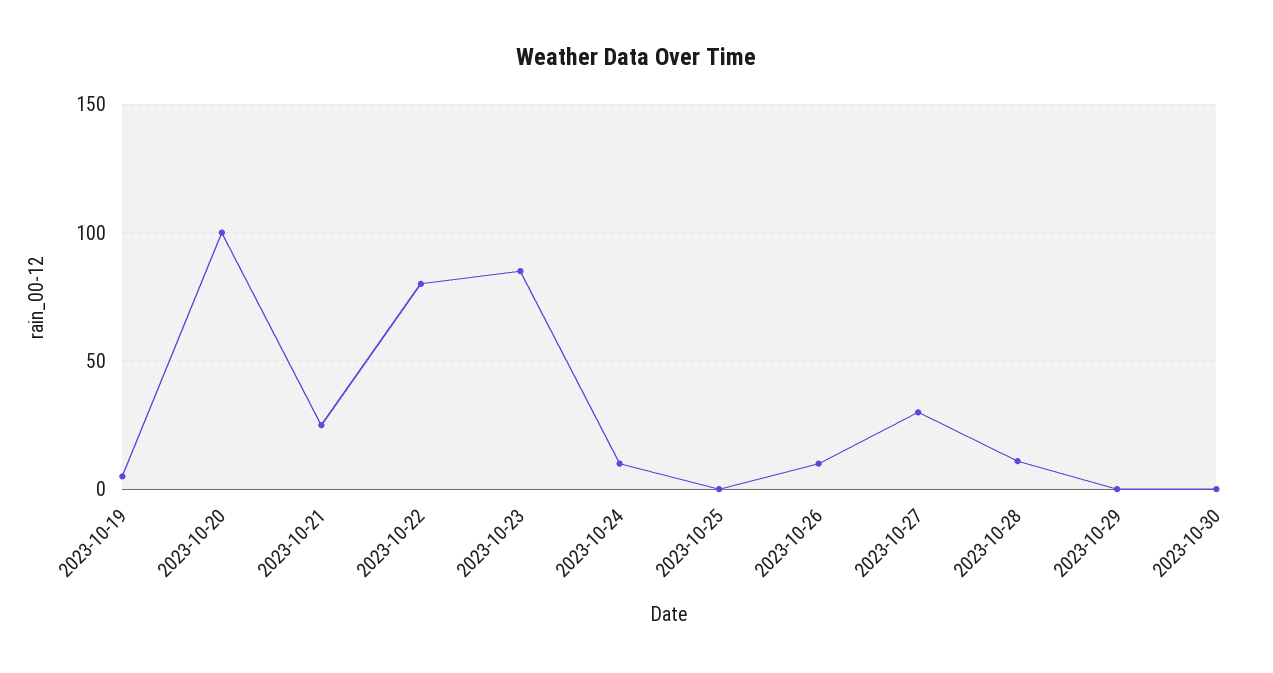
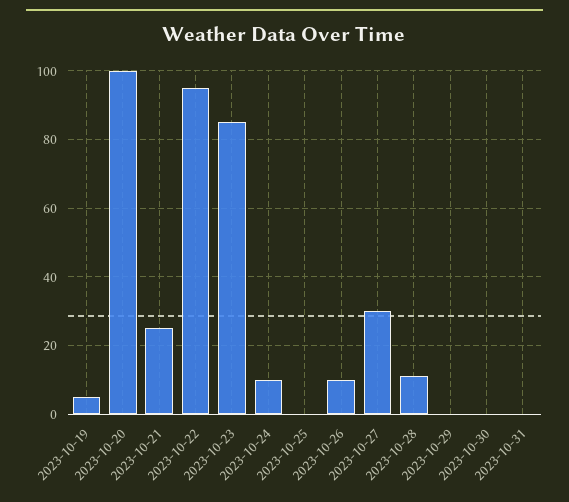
2023-10-22: 80 -> 95
2023-10-31: none -> 0

